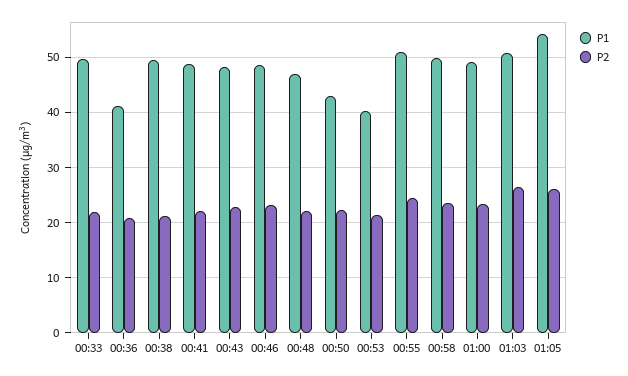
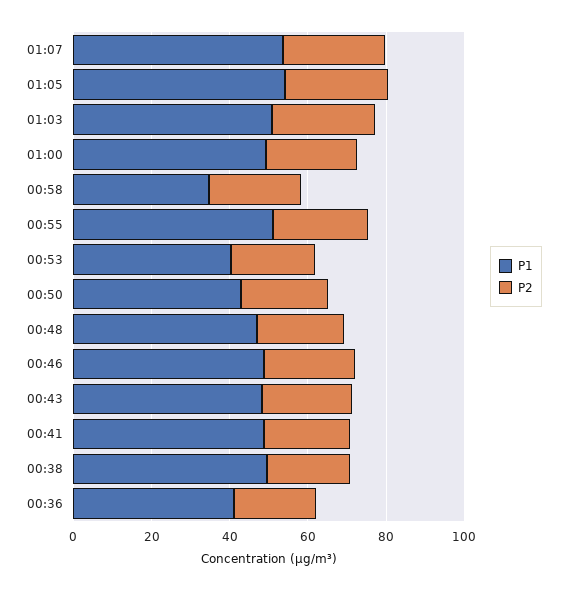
P1, 00:33: 50 -> none
P2, 00:33: 22 -> none
P1, 00:58: 50 -> 35
P1, 01:07: none -> 55
P2, 01:07: none -> 25

